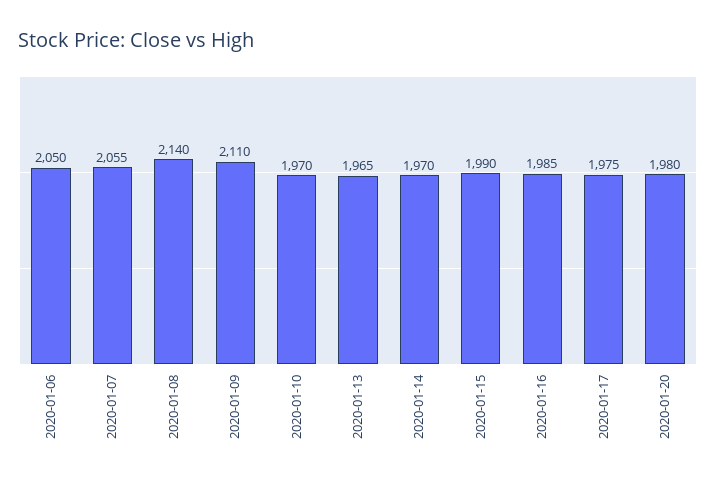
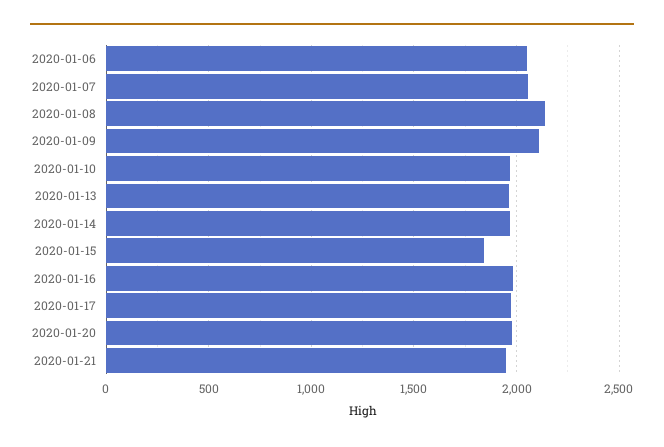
2020-01-15: 1990 -> 1850
2020-01-21: none -> 1950

